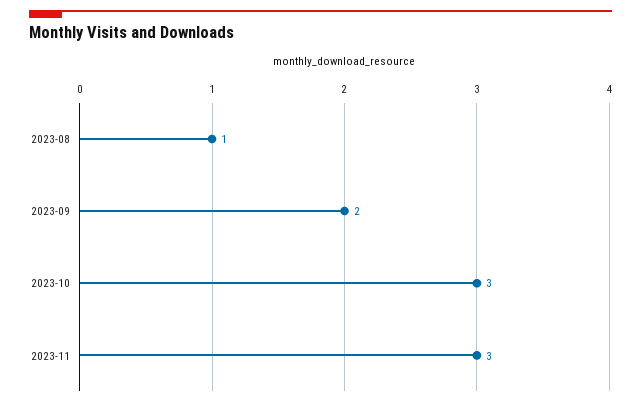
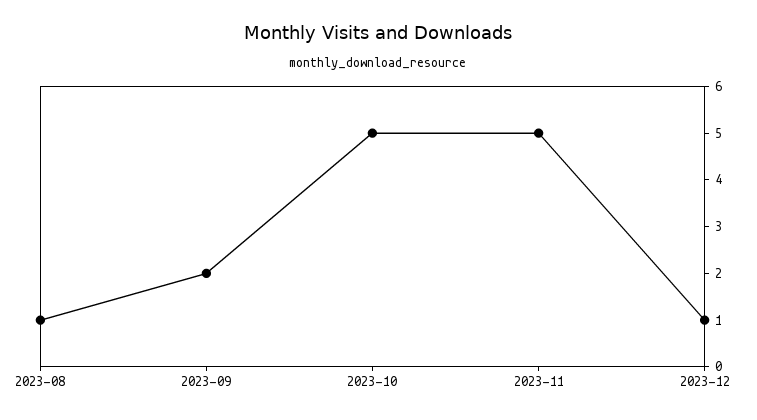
2023-10: 3 -> 5
2023-11: 3 -> 5
2023-12: none -> 1

